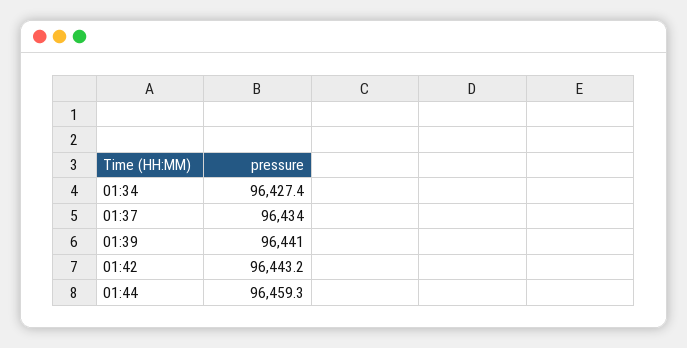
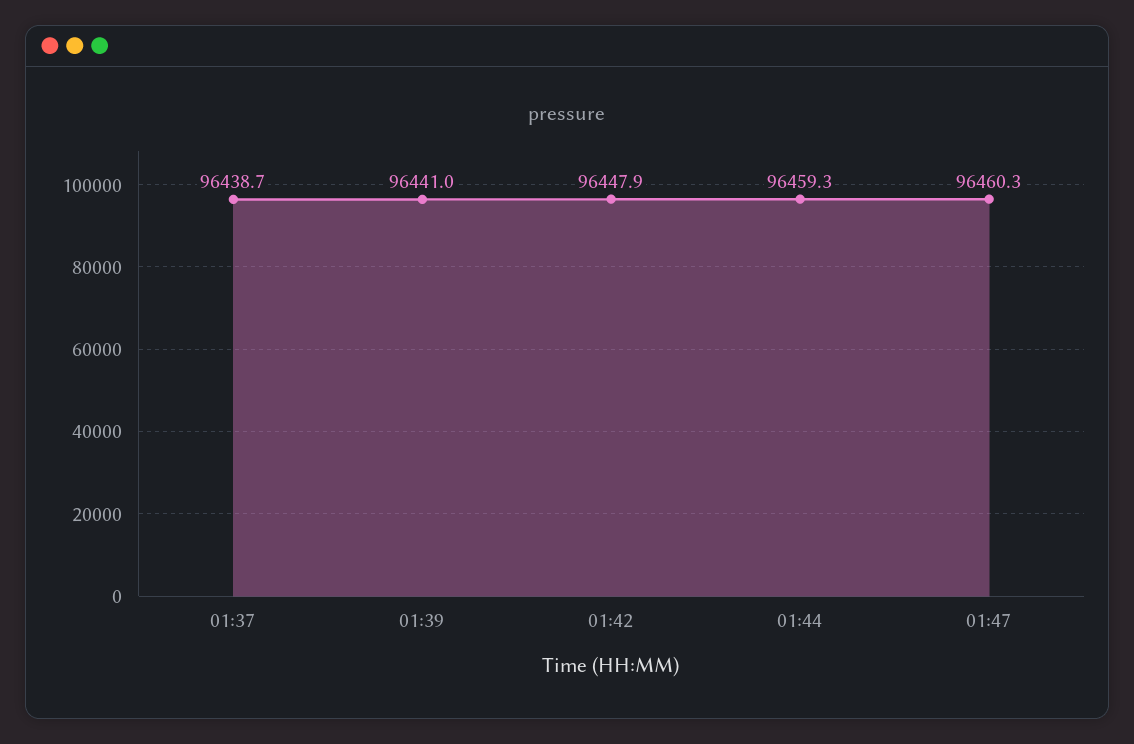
01:34: 96427.4 -> none
01:37: 96434 -> 96438.7
01:42: 96443.2 -> 96447.9
01:47: none -> 96460.3

